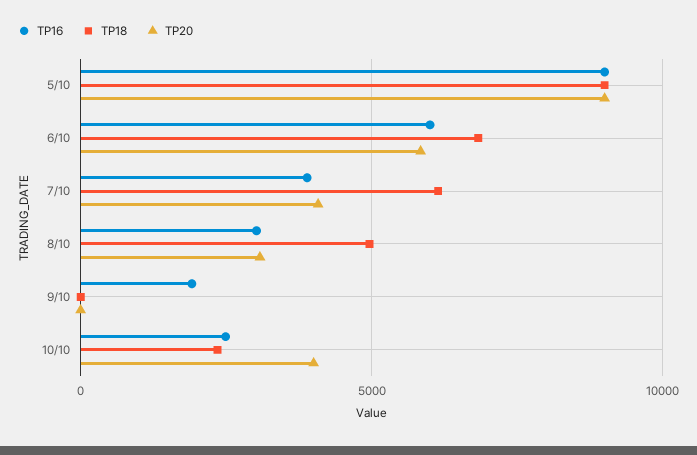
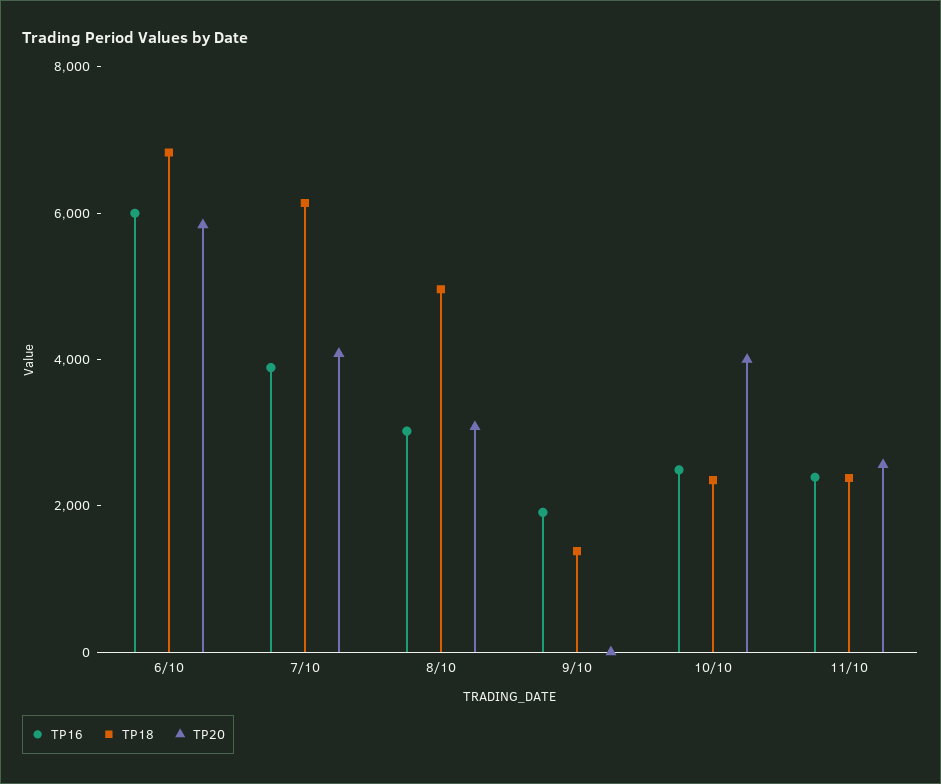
TP16, 5/10: 9000 -> none
TP18, 5/10: 9000 -> none
TP20, 5/10: 9000 -> none
TP18, 9/10: 0 -> 1500
TP16, 11/10: none -> 2500
TP18, 11/10: none -> 2500
TP20, 11/10: none -> 2500

